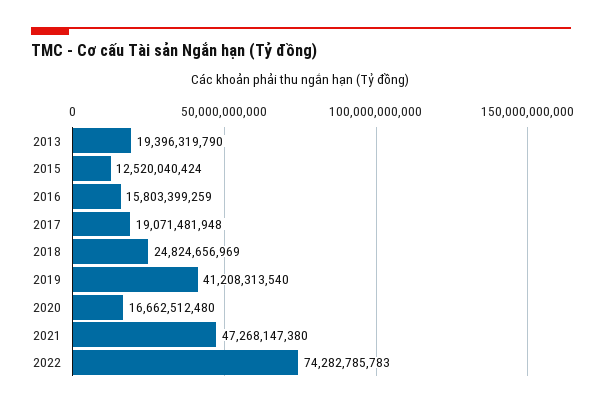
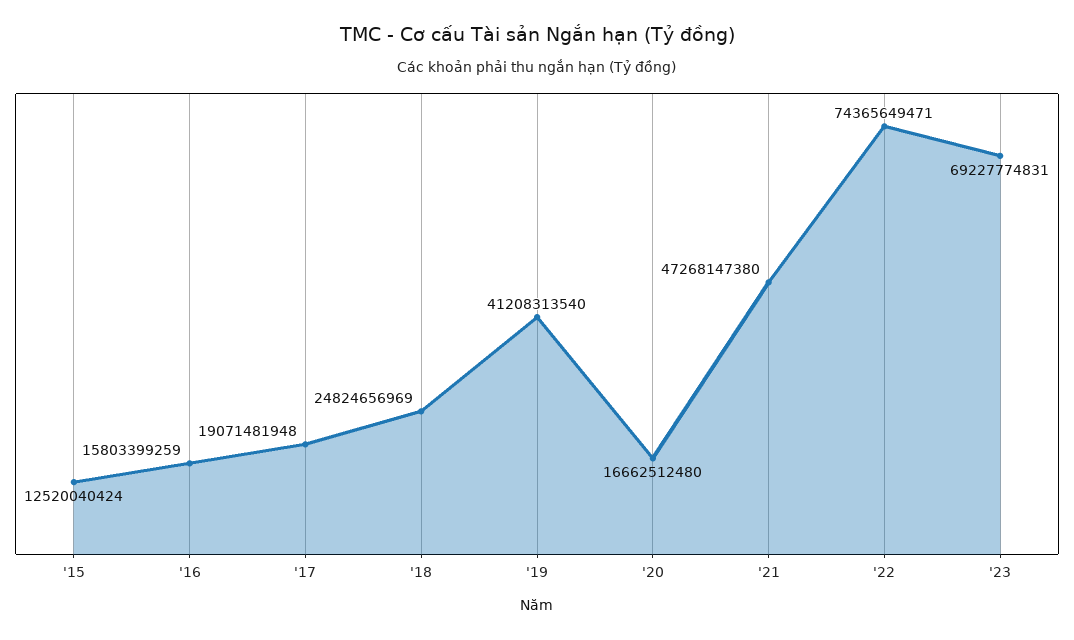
2013: 19396319790 -> none
2022: 74282785783 -> 74365649471
'23: none -> 69227774831

